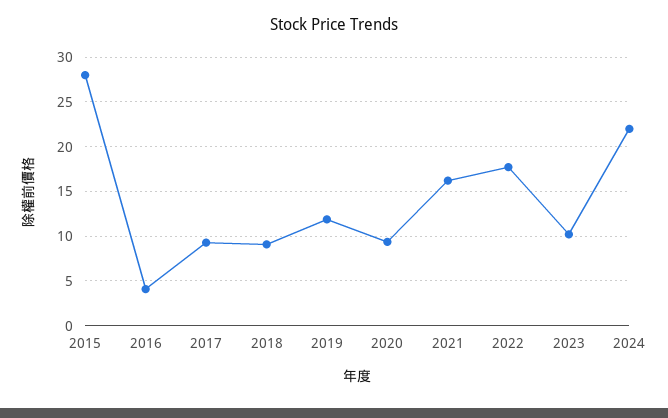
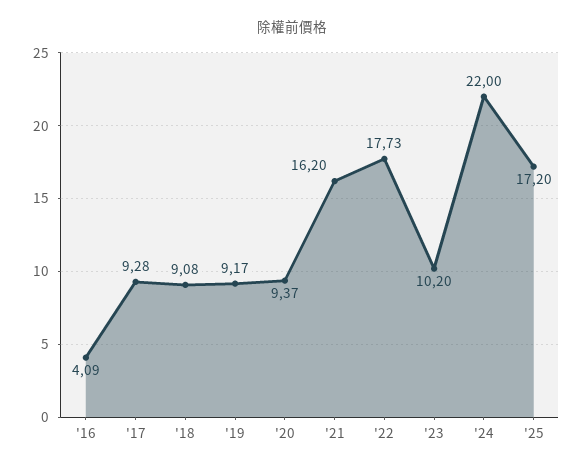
2015: 28 -> none
2019: 12 -> 9.17
'25: none -> 17.2

